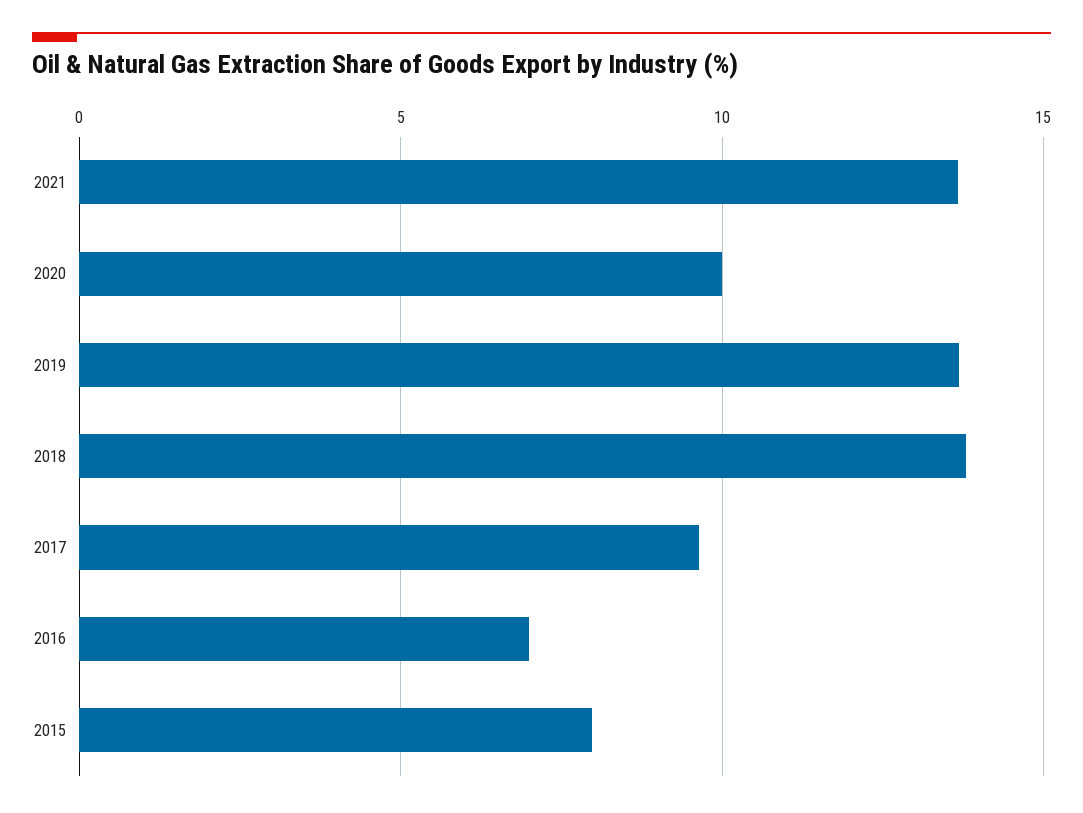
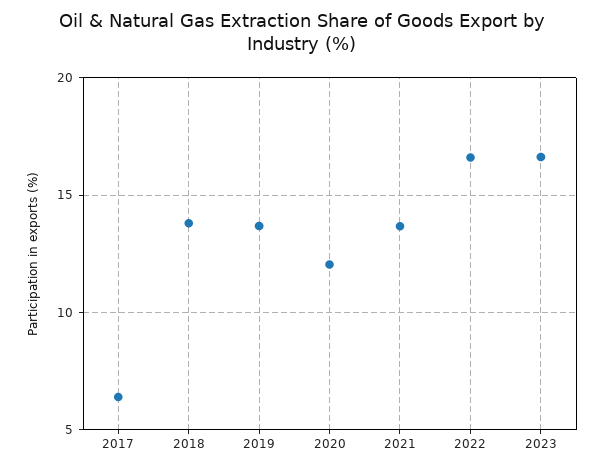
2020: 10 -> 12
2017: 9.5 -> 6.5
2016: 7 -> none
2015: 8 -> none
2022: none -> 16.5
2023: none -> 16.5

